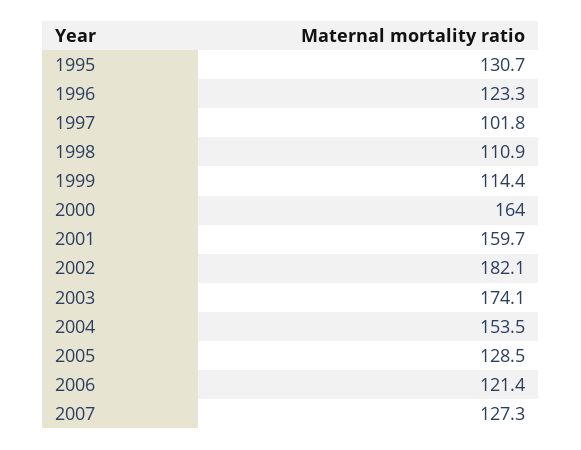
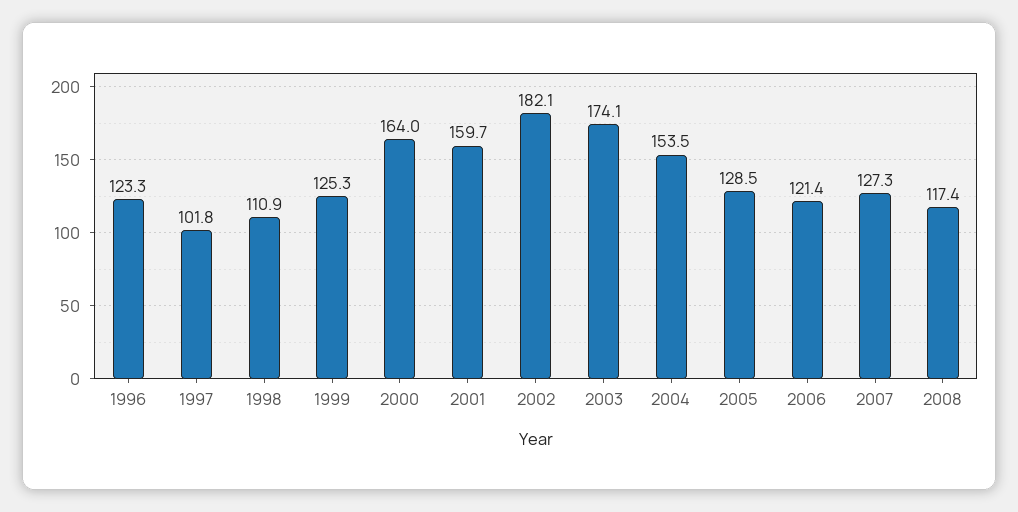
1995: 130.7 -> none
1999: 114.4 -> 125.3
2008: none -> 117.4

